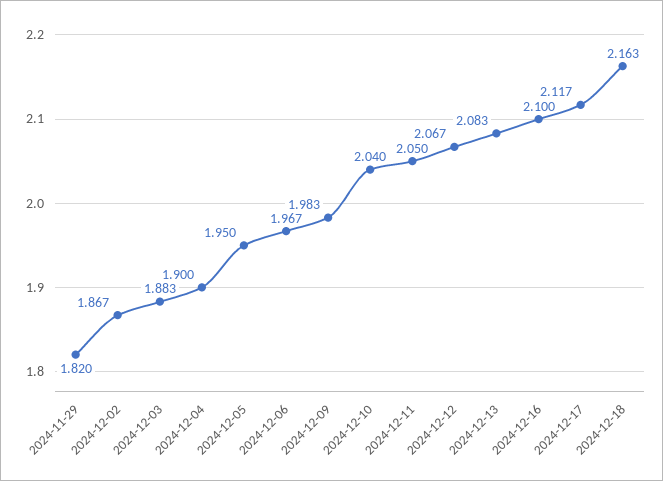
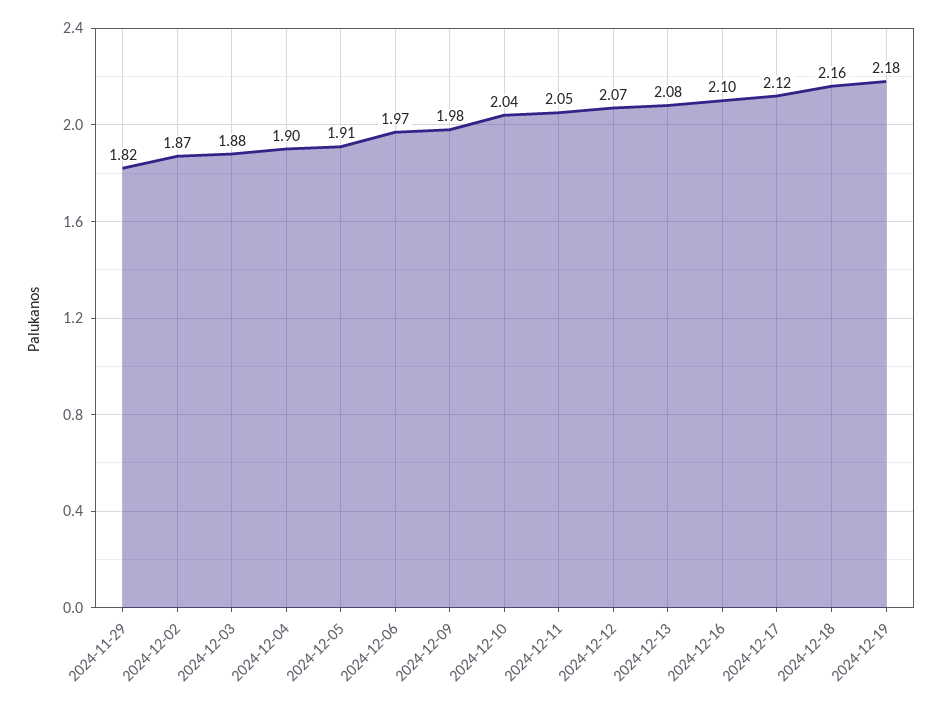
2024-12-05: 1.95 -> 1.91
2024-12-19: none -> 2.18

